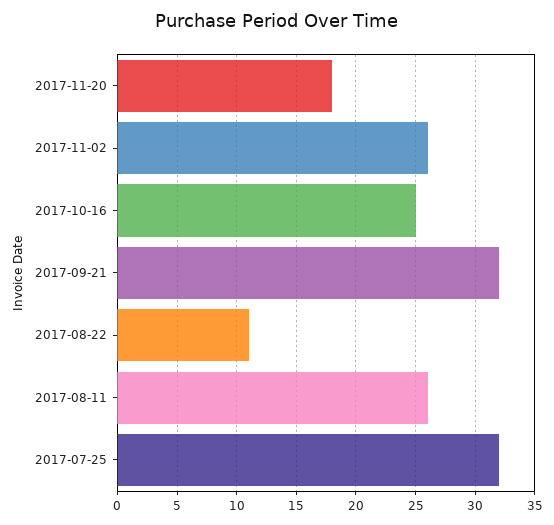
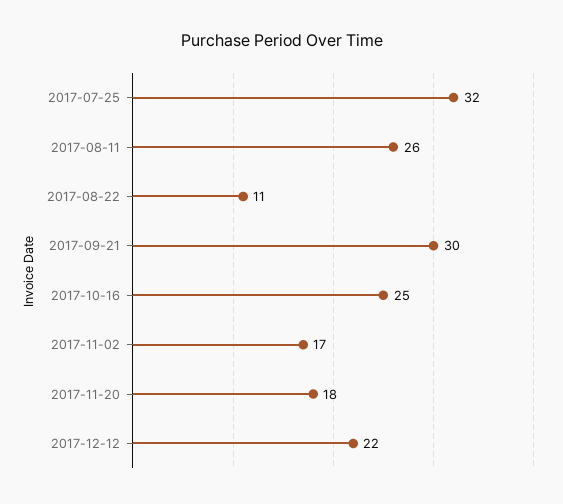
2017-11-02: 26 -> 17
2017-09-21: 32 -> 30
2017-12-12: none -> 22

